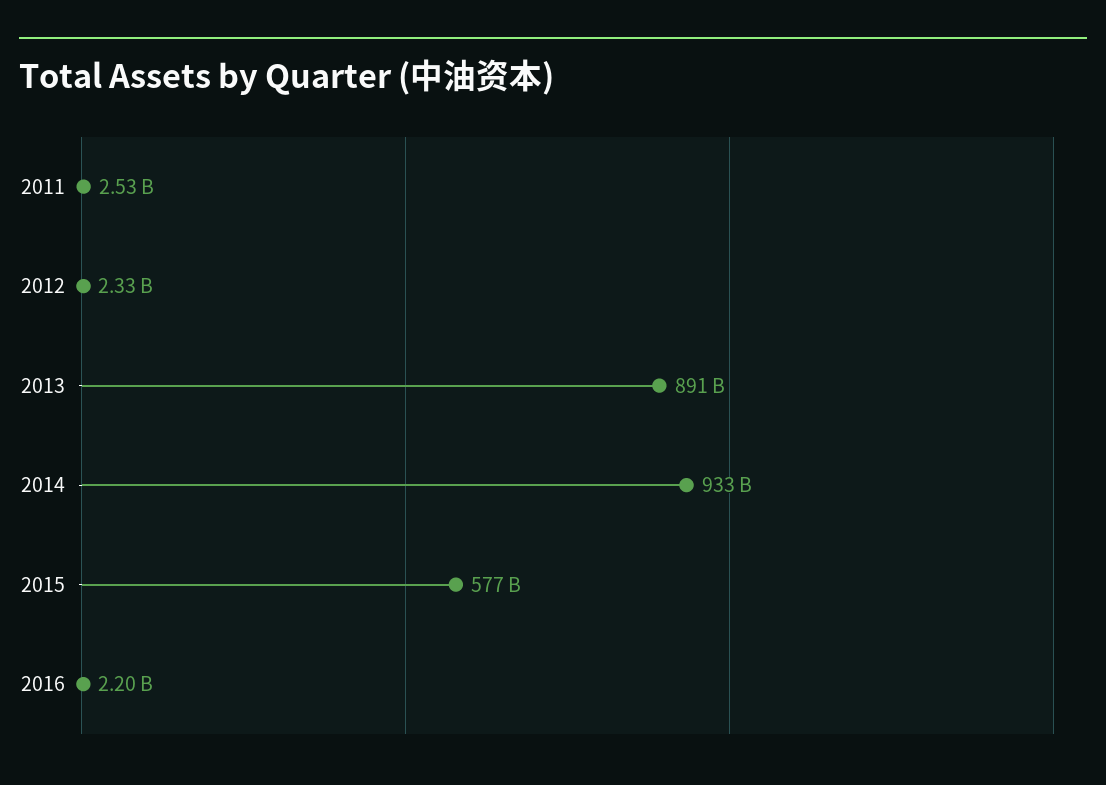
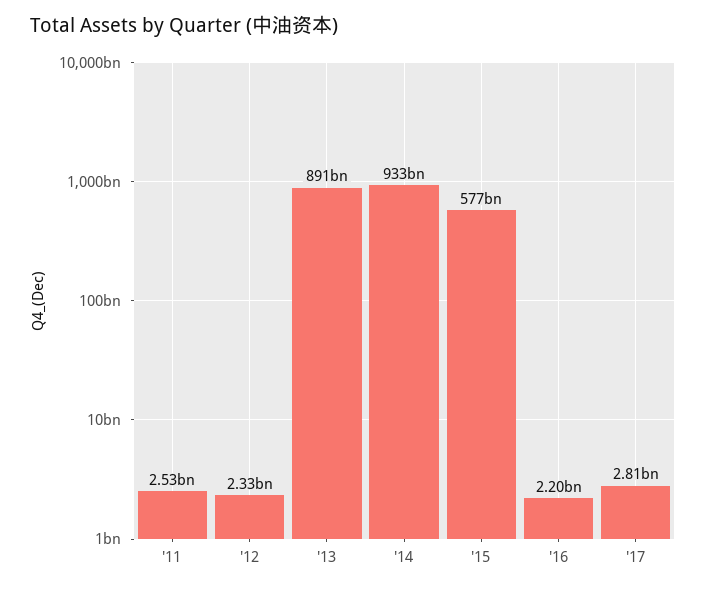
'17: none -> 2810000000

